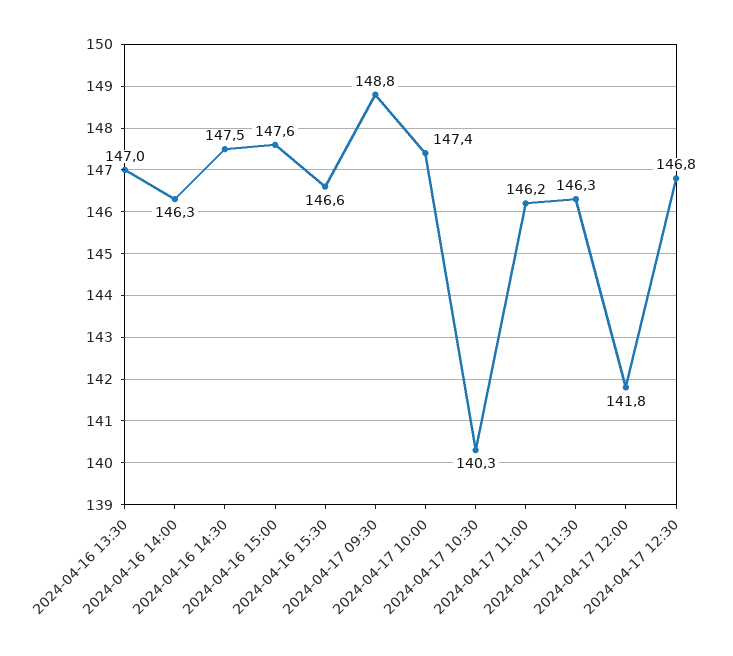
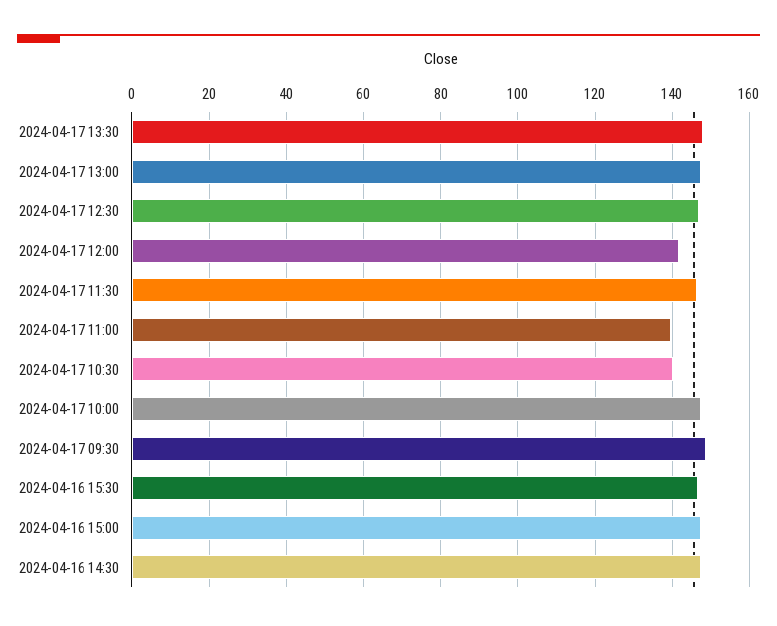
2024-04-16 13:30: 147 -> none
2024-04-16 14:00: 146.3 -> none
2024-04-17 11:00: 146.2 -> 140
2024-04-17 13:30: none -> 148
2024-04-17 13:00: none -> 148

